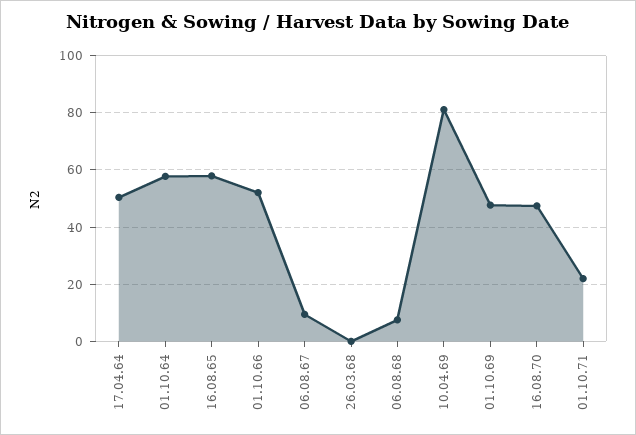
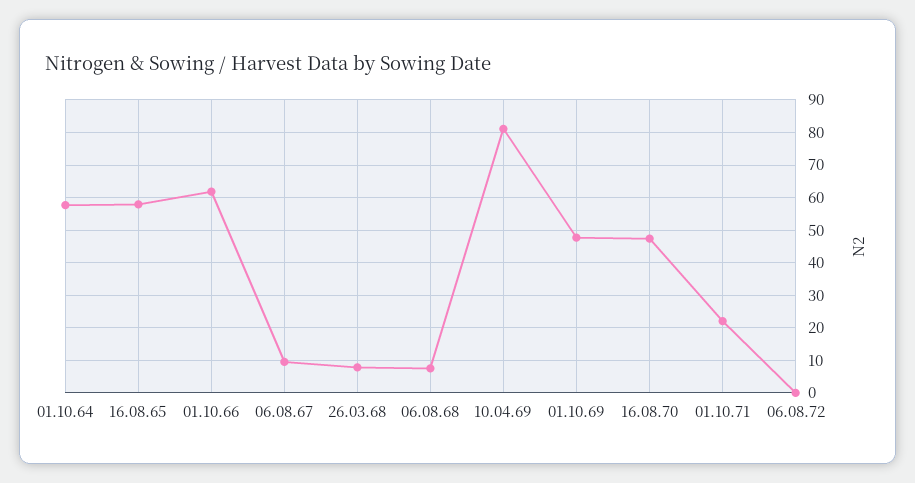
17.04.64: 50 -> none
01.10.66: 52.5 -> 62
26.03.68: 0 -> 8
06.08.72: none -> 0

